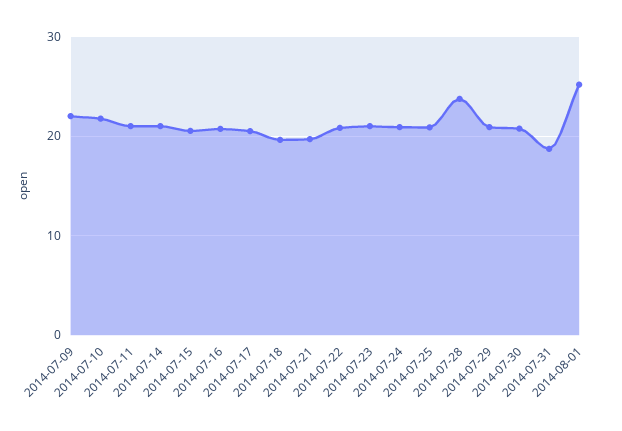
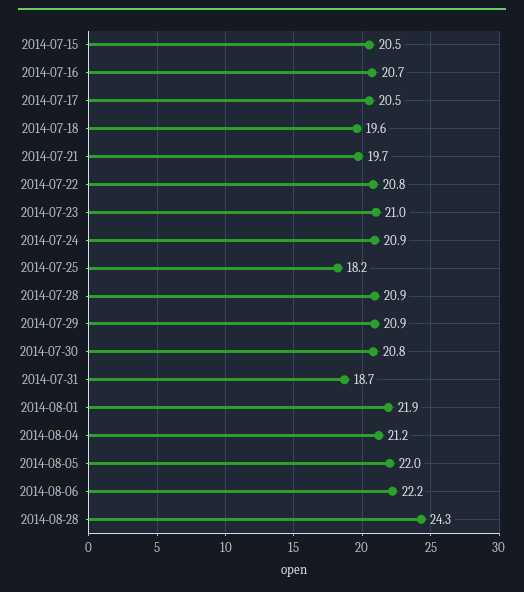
2014-07-09: 22 -> none
2014-07-10: 22 -> none
2014-07-11: 21 -> none
2014-07-14: 21 -> none
2014-07-25: 21 -> 18.2
2014-07-28: 24 -> 20.9
2014-08-01: 25 -> 21.9
2014-08-04: none -> 21.2
2014-08-05: none -> 22
2014-08-06: none -> 22.2
2014-08-28: none -> 24.3

